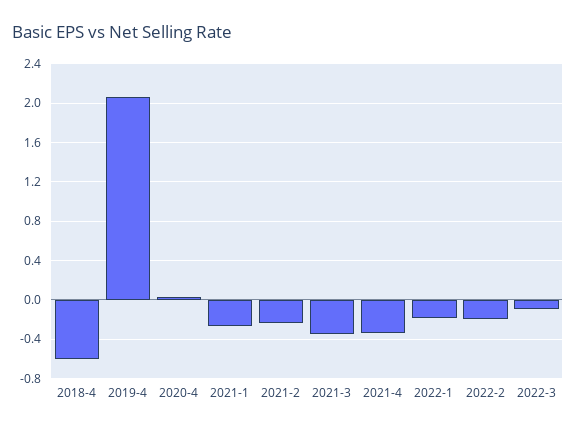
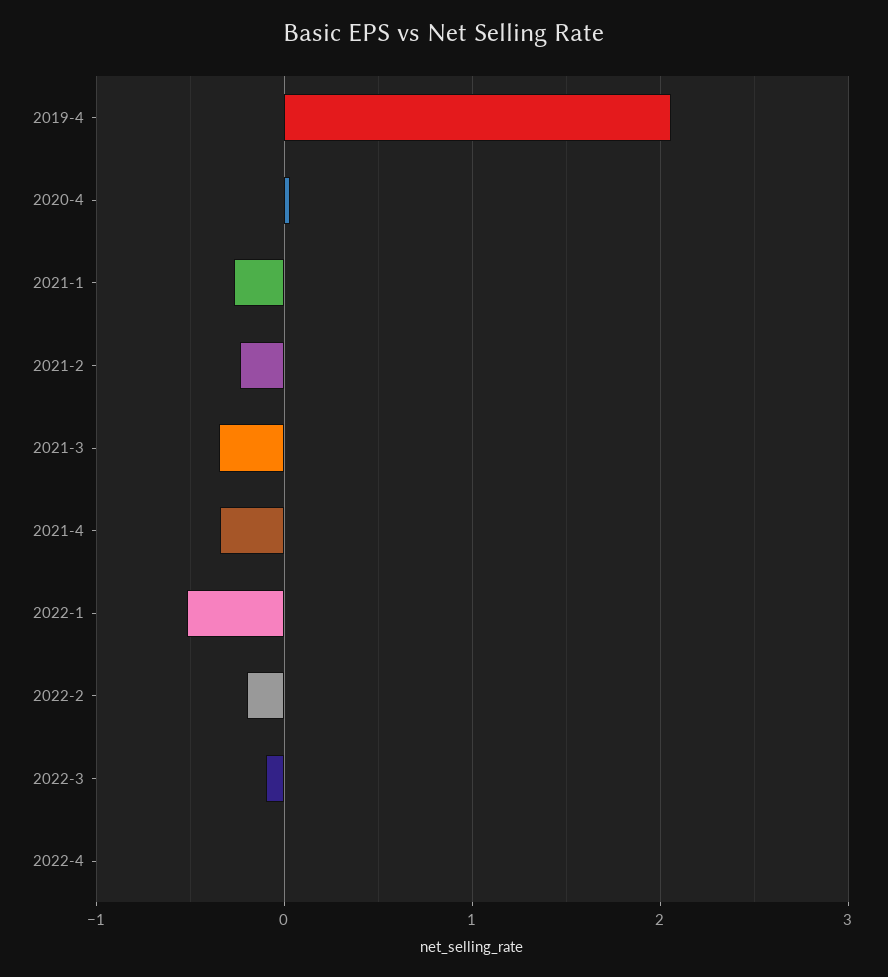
2018-4: -0.6 -> none
2022-1: -0.2 -> -0.5
2022-4: none -> 0

